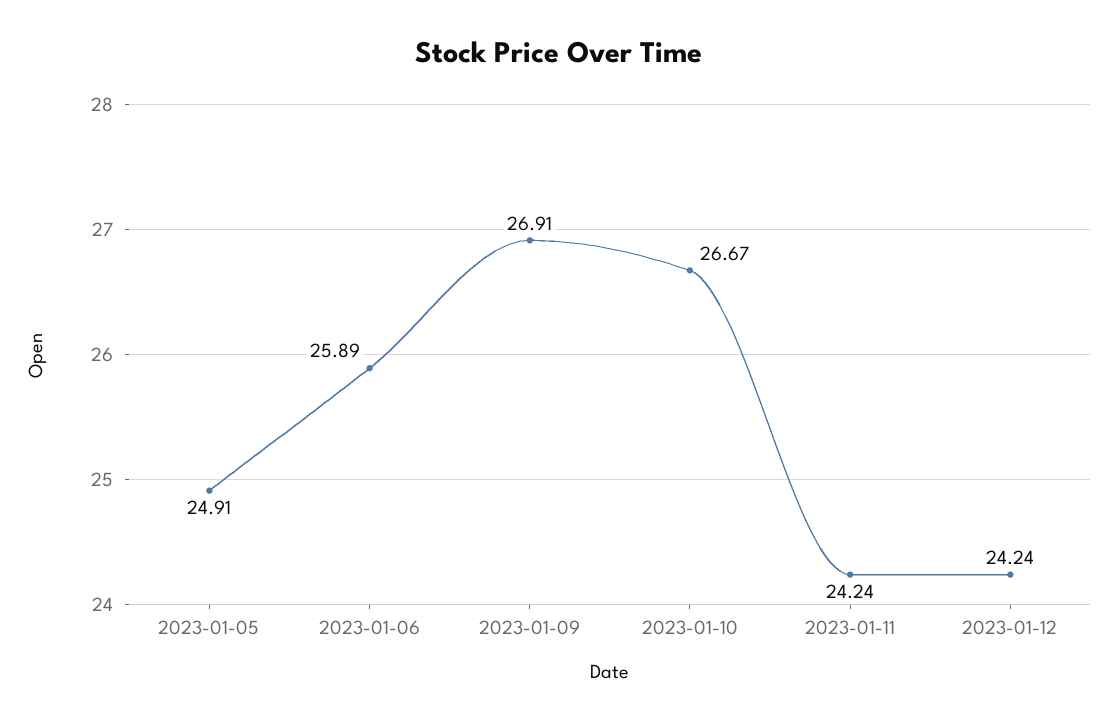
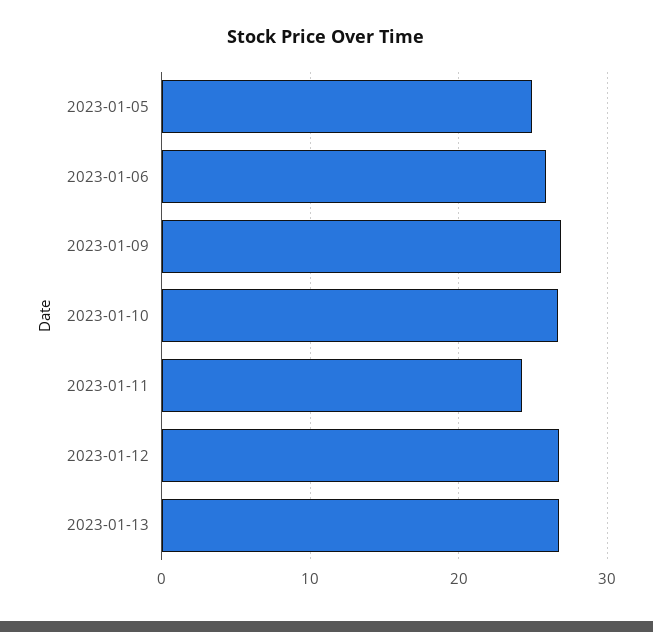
2023-01-12: 24.24 -> 27
2023-01-13: none -> 27

